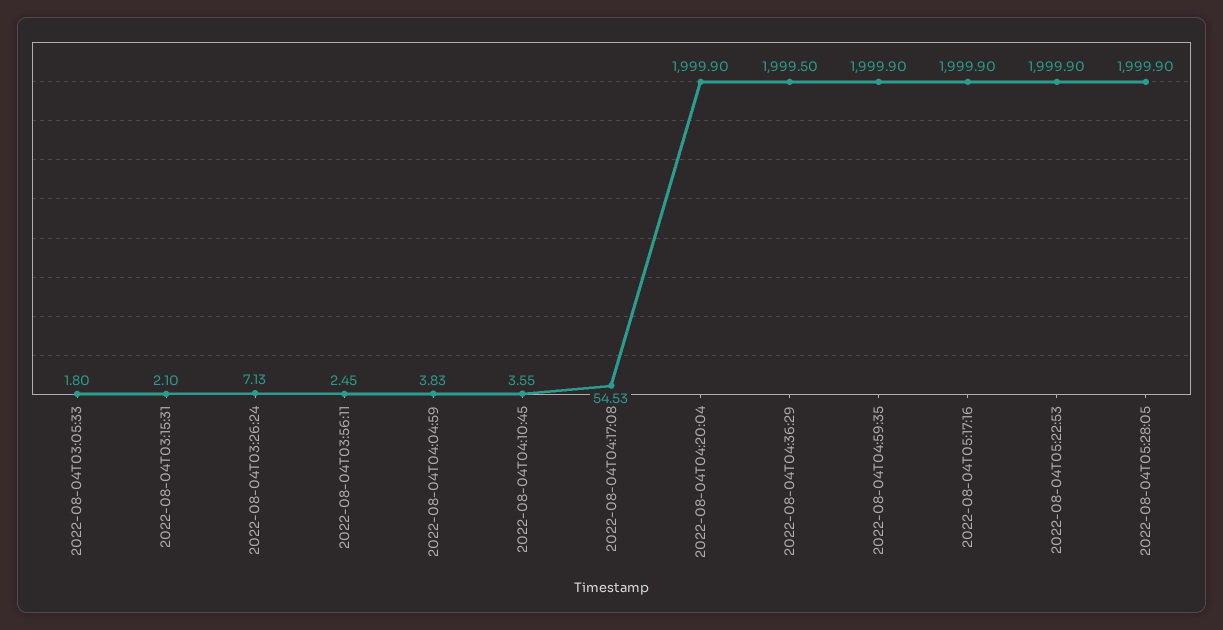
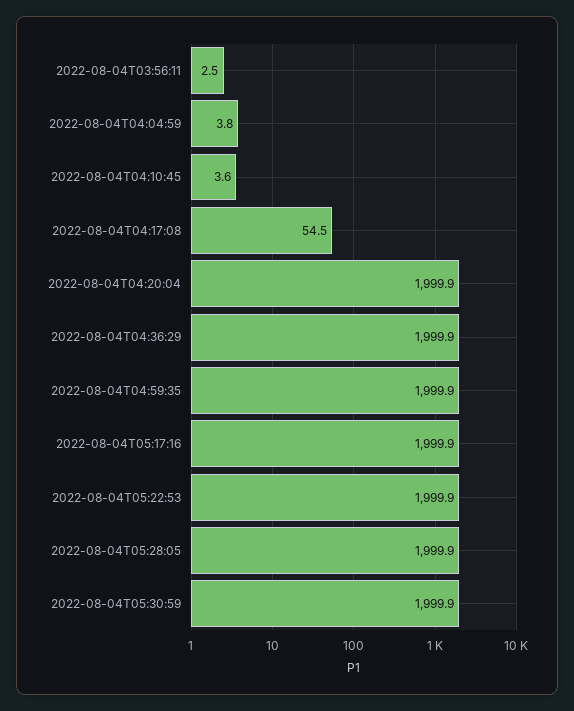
2022-08-04T03:05:33: 1.8 -> none
2022-08-04T03:15:31: 2.1 -> none
2022-08-04T03:26:24: 7.13 -> none
2022-08-04T04:36:29: 1999.5 -> 1999.9
2022-08-04T05:30:59: none -> 1999.9

